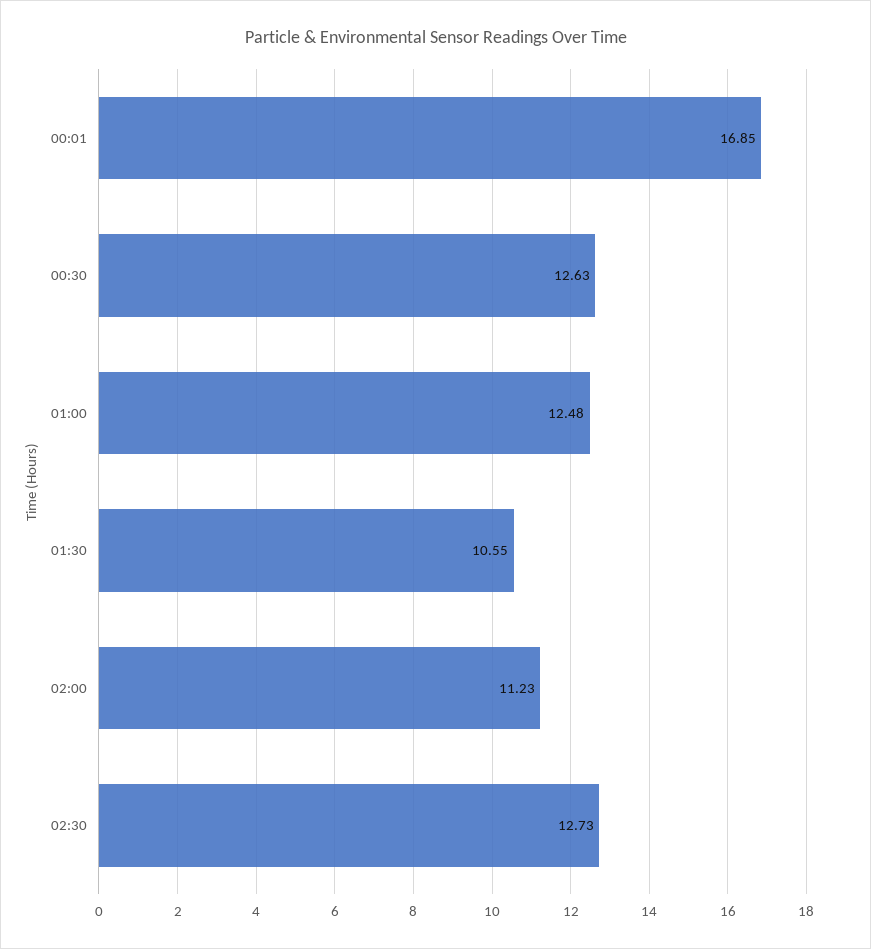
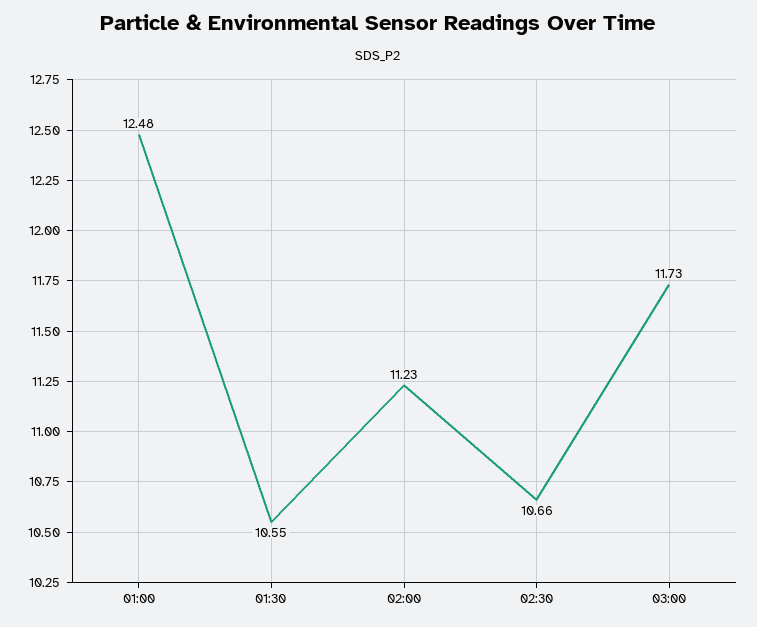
00:01: 16.85 -> none
00:30: 12.63 -> none
02:30: 12.73 -> 10.66
03:00: none -> 11.73

